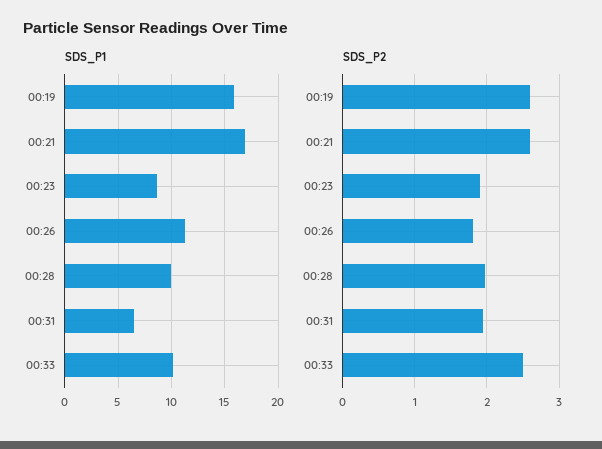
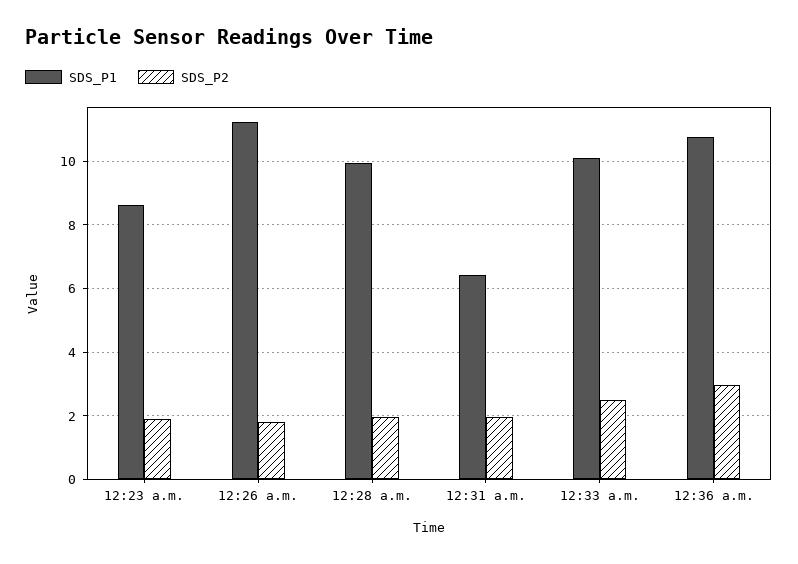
SDS_P1, 00:19: 16 -> none
SDS_P1, 00:21: 17 -> none
SDS_P2, 00:19: 2.6 -> none
SDS_P2, 00:21: 2.6 -> none
SDS_P1, 12:36 a.m.: none -> 10.8
SDS_P2, 12:36 a.m.: none -> 3

